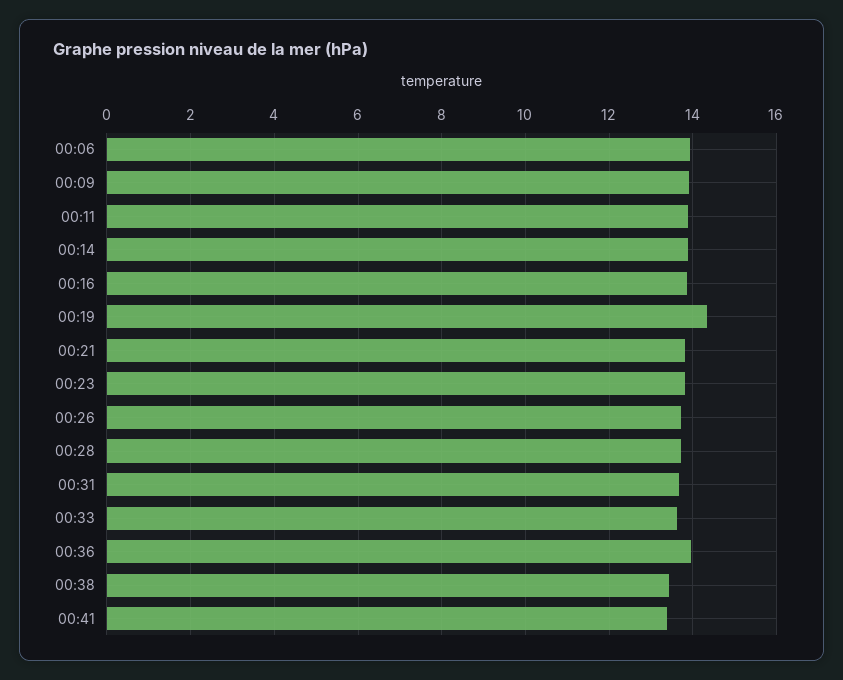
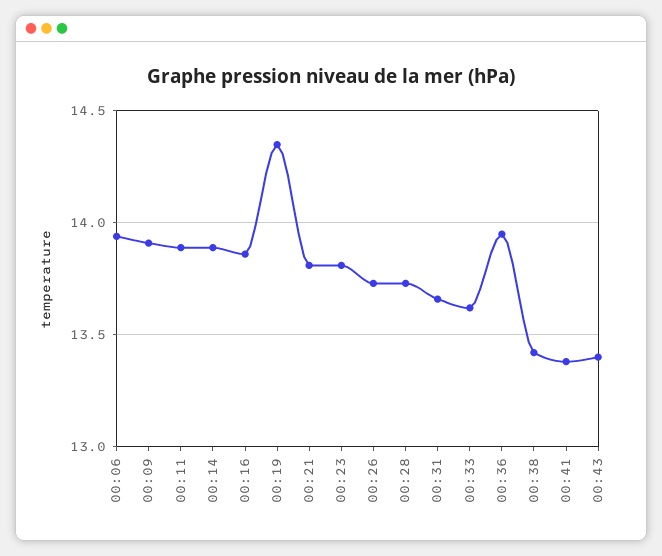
00:43: none -> 13.4

